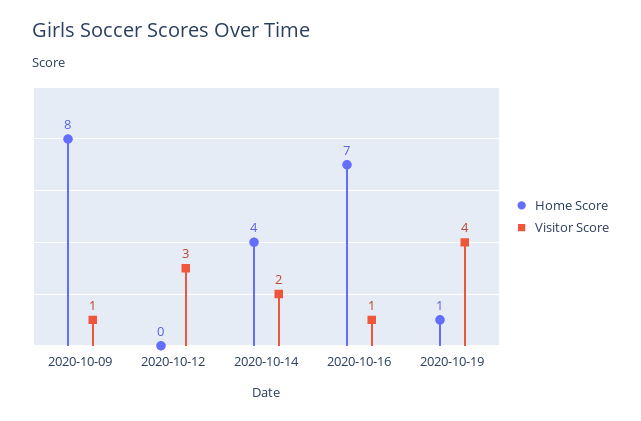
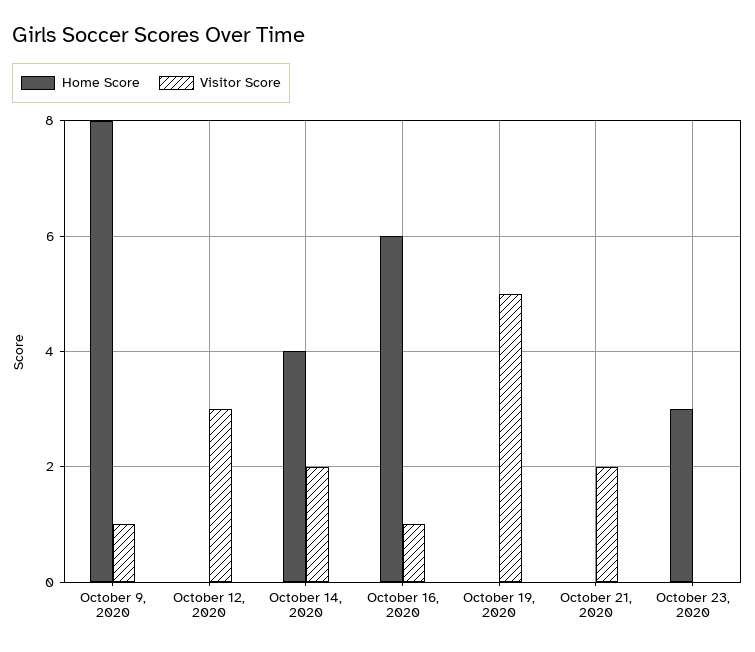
Home Score, 2020-10-16: 7 -> 6
Home Score, 2020-10-19: 1 -> 0
Visitor Score, 2020-10-19: 4 -> 5
Home Score, October 21, 2020: none -> 0
Visitor Score, October 21, 2020: none -> 2
Home Score, October 23, 2020: none -> 3
Visitor Score, October 23, 2020: none -> 0

